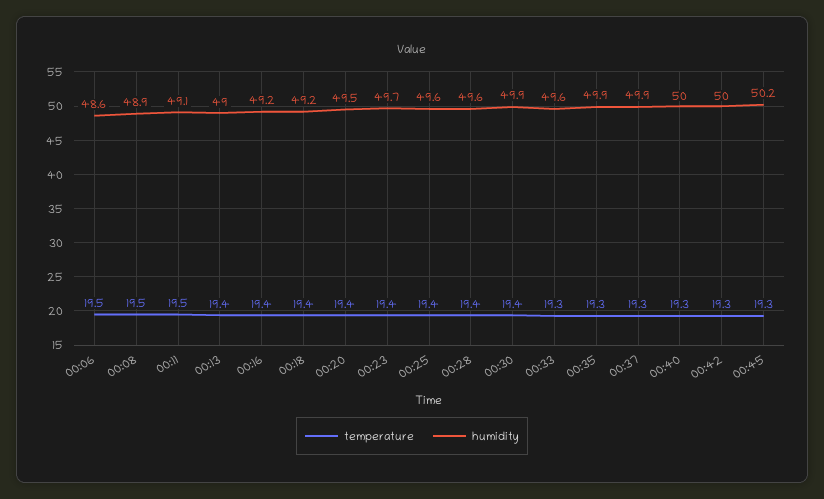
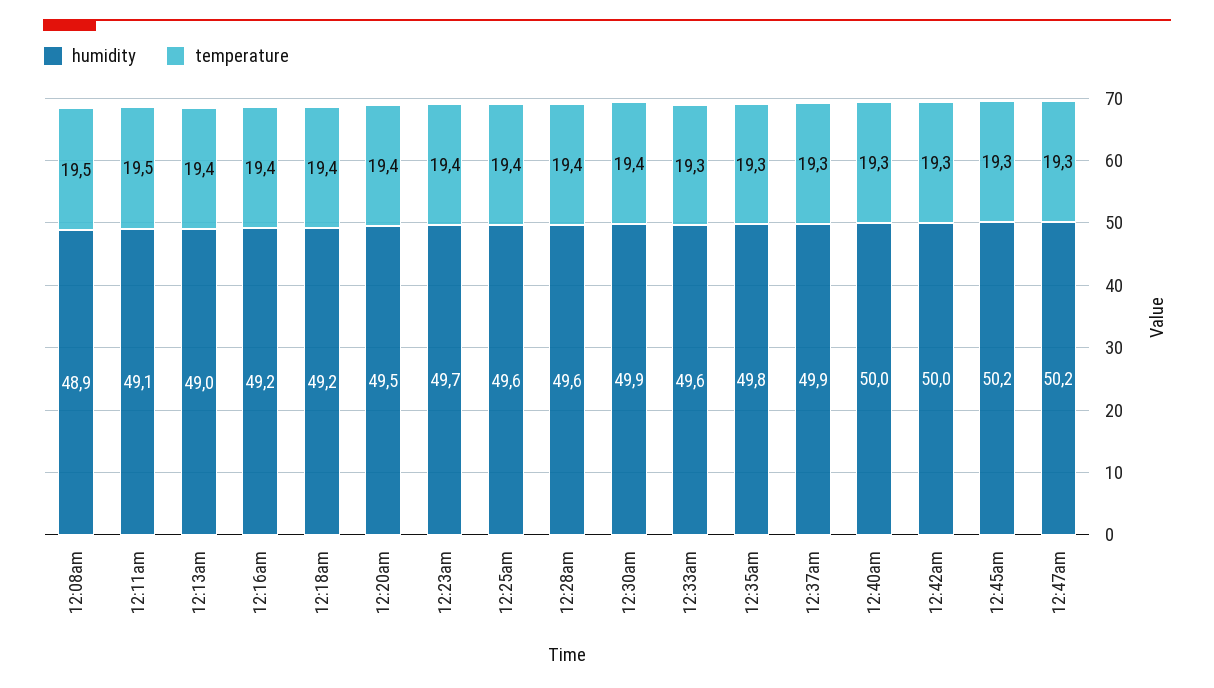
temperature, 00:06: 19.5 -> none
humidity, 00:06: 48.6 -> none
humidity, 00:35: 49.9 -> 49.8
humidity, 12:47am: none -> 50.2
temperature, 12:47am: none -> 19.3

